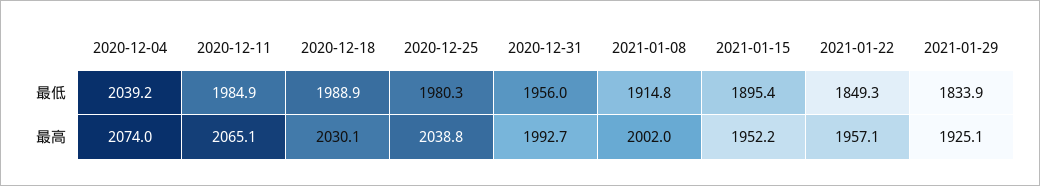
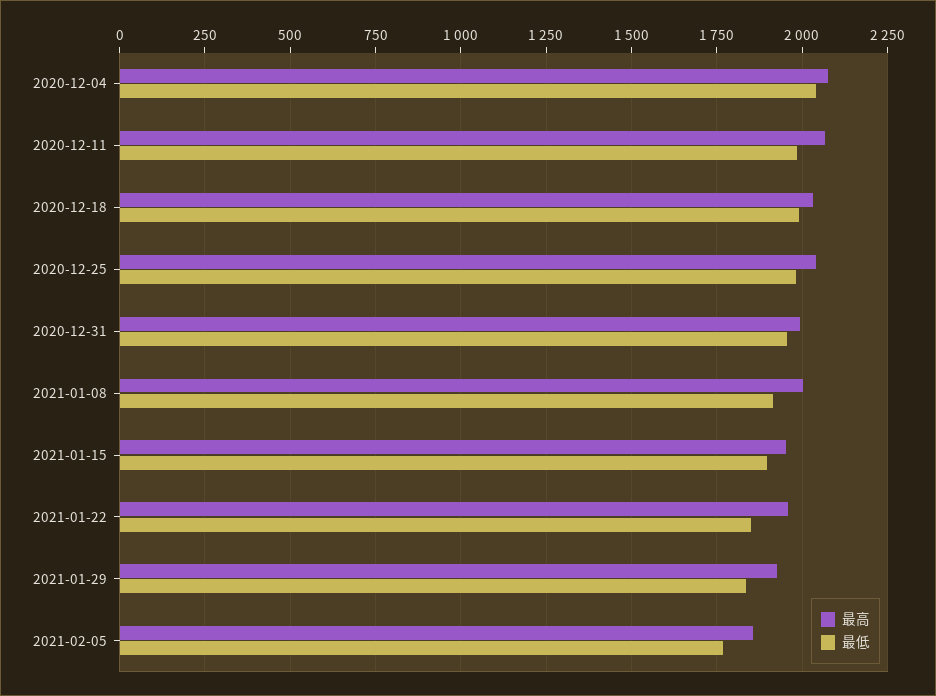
最高, 2021-02-05: none -> 1850
最低, 2021-02-05: none -> 1775

